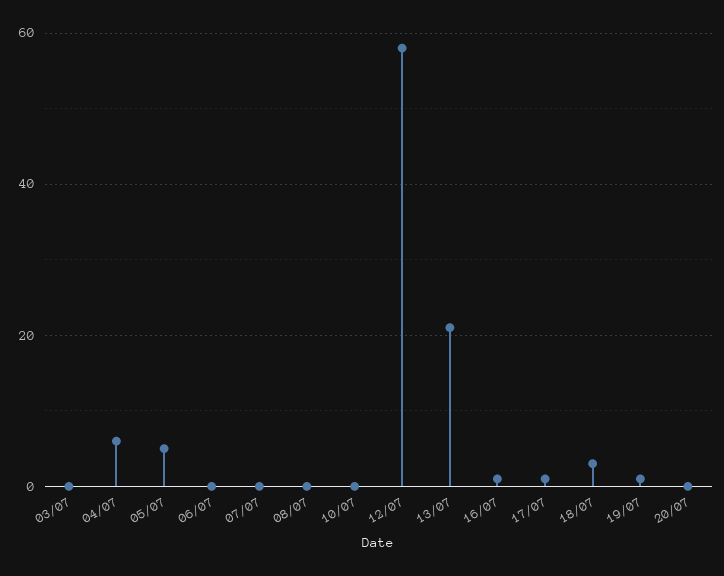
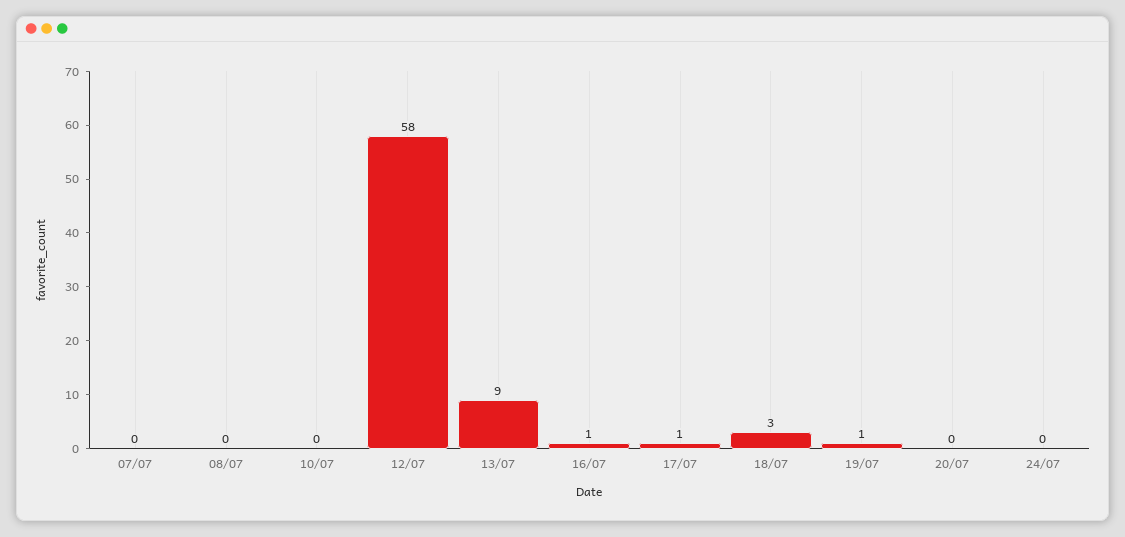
03/07: 0 -> none
04/07: 5 -> none
05/07: 5 -> none
06/07: 0 -> none
13/07: 20 -> 9
24/07: none -> 0

